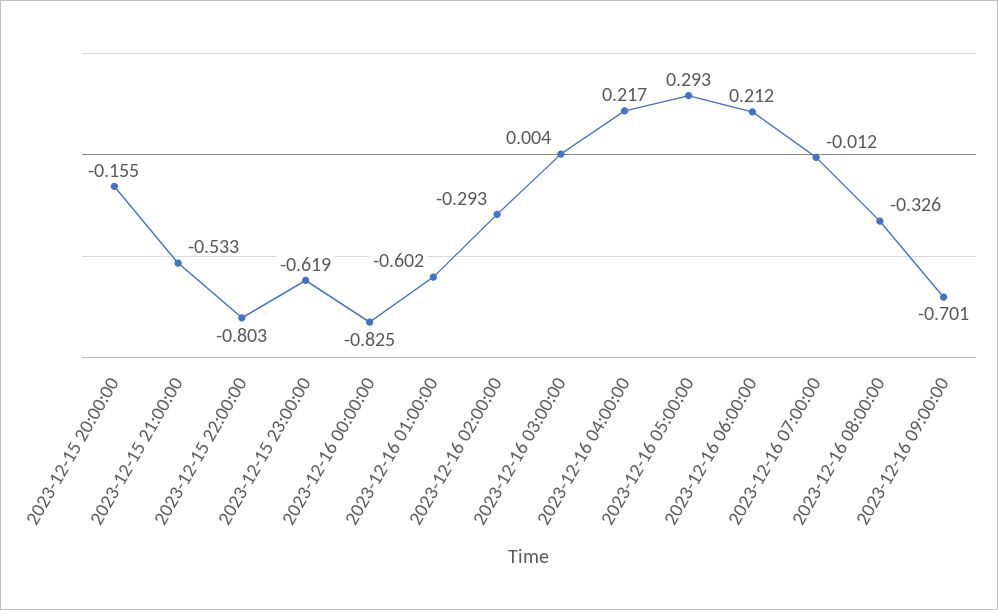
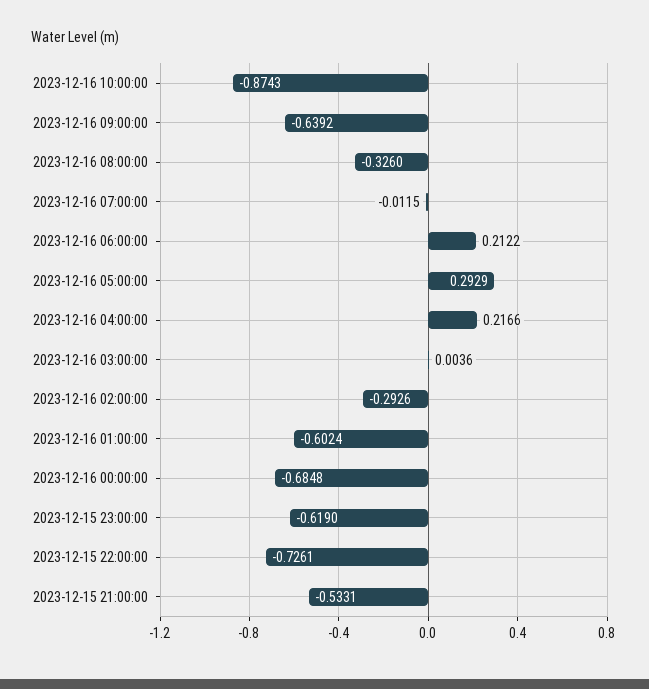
2023-12-15 20:00:00: -0.155 -> none
2023-12-15 22:00:00: -0.803 -> -0.7261
2023-12-16 00:00:00: -0.825 -> -0.6848
2023-12-16 09:00:00: -0.701 -> -0.6392
2023-12-16 10:00:00: none -> -0.8743

